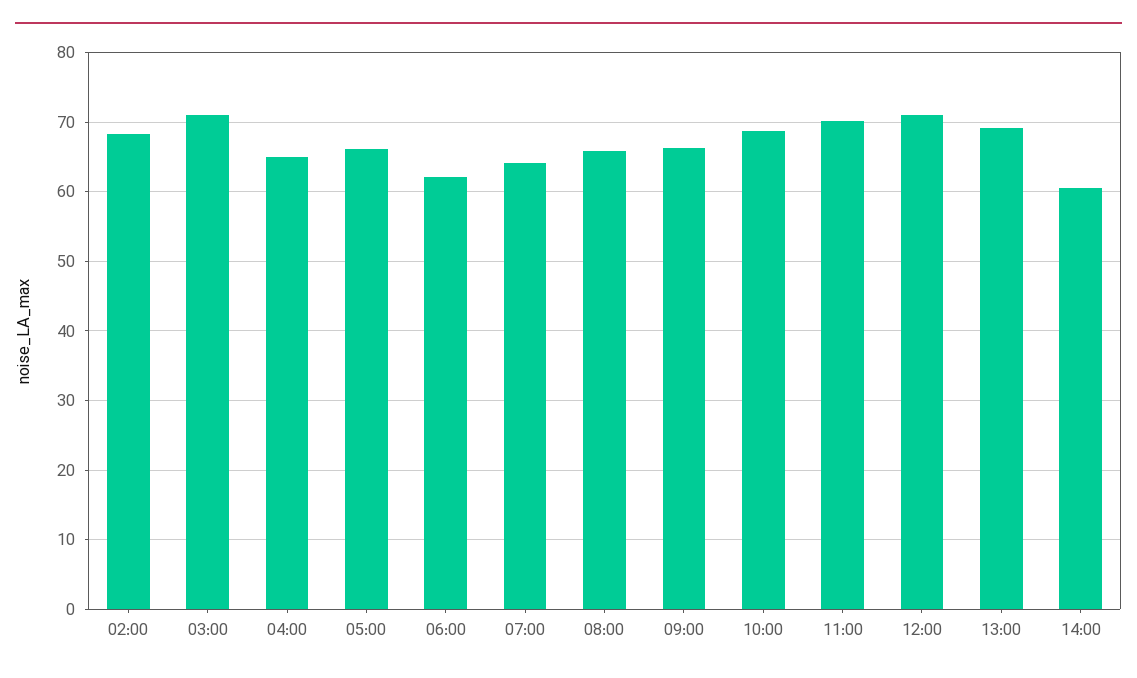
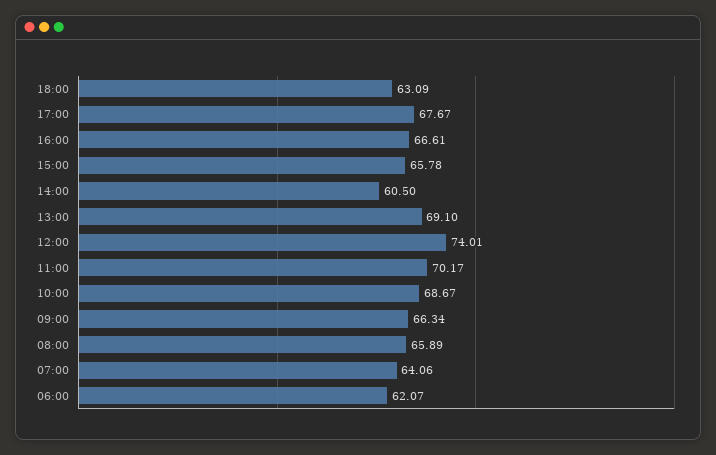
02:00: 68 -> none
03:00: 71 -> none
04:00: 65 -> none
05:00: 66 -> none
12:00: 71 -> 74.01
18:00: none -> 63.09
17:00: none -> 67.67
16:00: none -> 66.61
15:00: none -> 65.78

